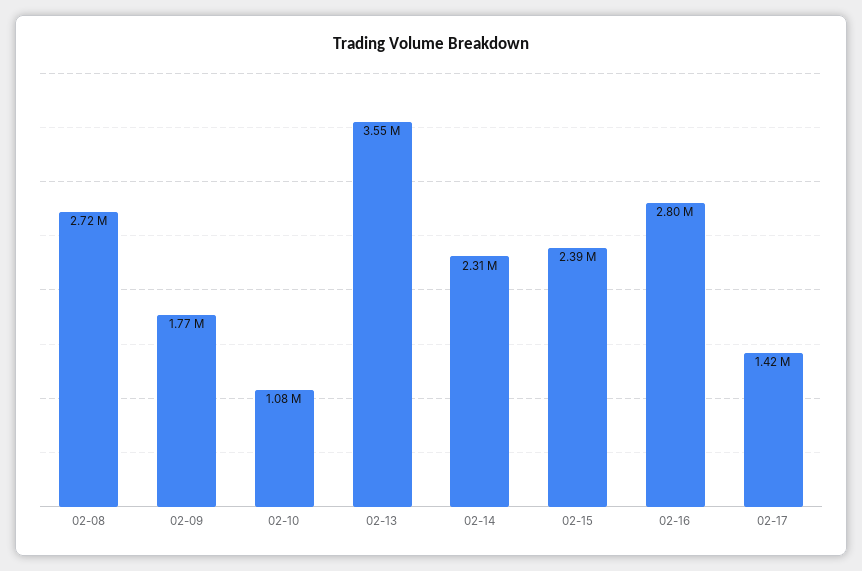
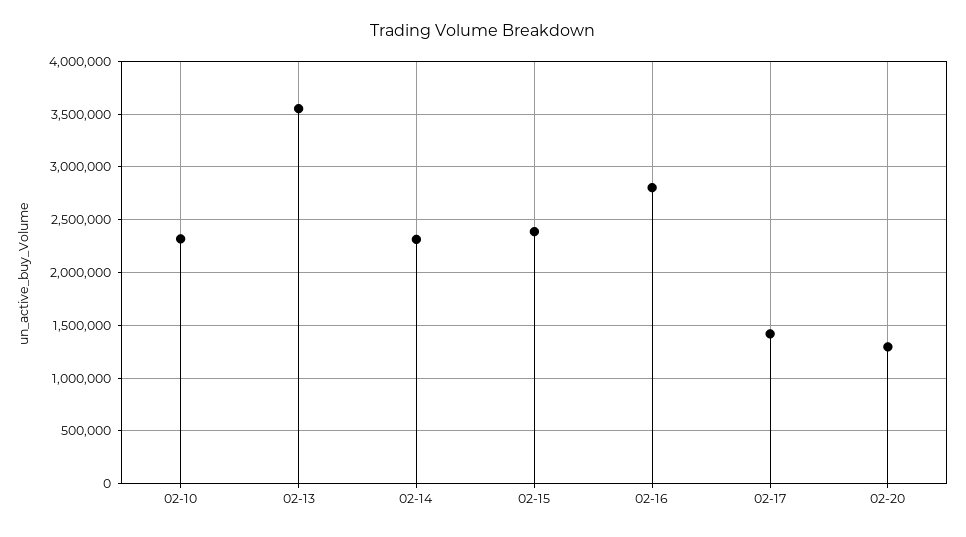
02-08: 2720000 -> none
02-09: 1770000 -> none
02-10: 1080000 -> 2300000
02-20: none -> 1300000

